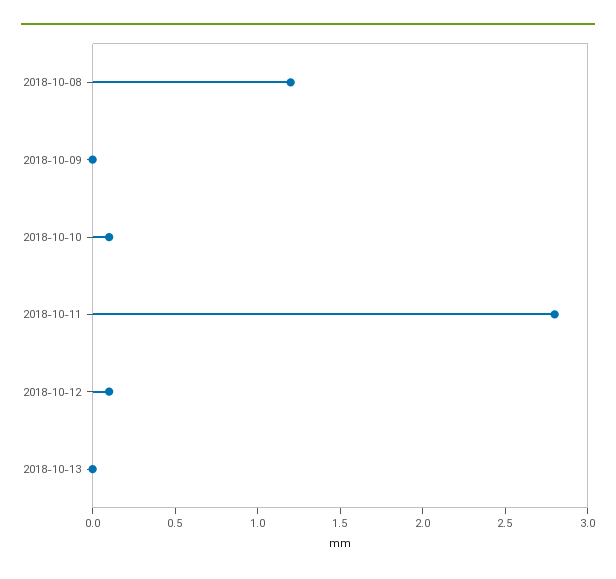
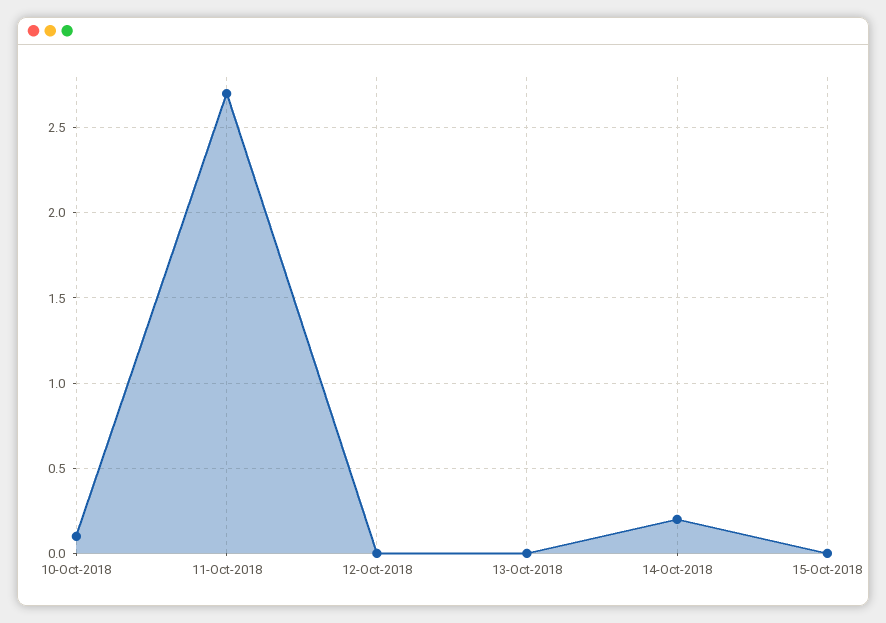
2018-10-08: 1.2 -> none
2018-10-09: 0 -> none
2018-10-11: 2.8 -> 2.7
2018-10-12: 0.1 -> 0
14-Oct-2018: none -> 0.2
15-Oct-2018: none -> 0

